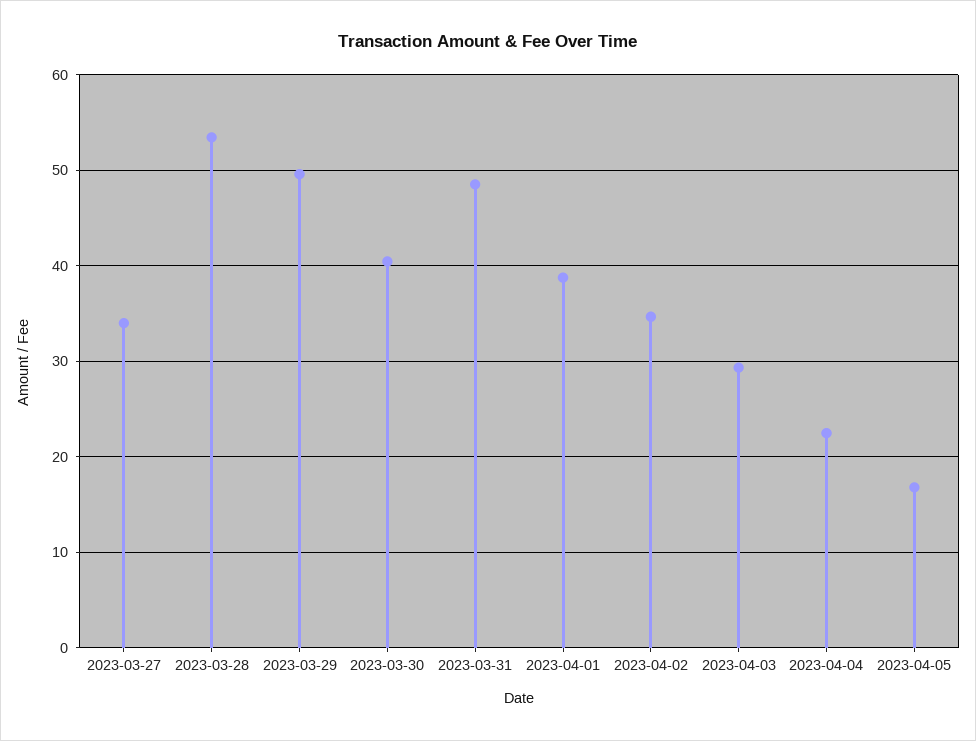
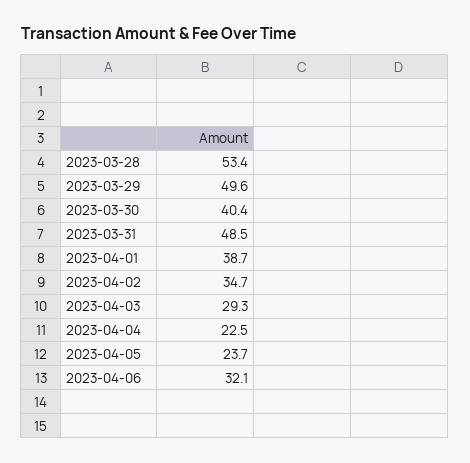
2023-03-27: 34 -> none
2023-04-05: 17 -> 23.7
2023-04-06: none -> 32.1

